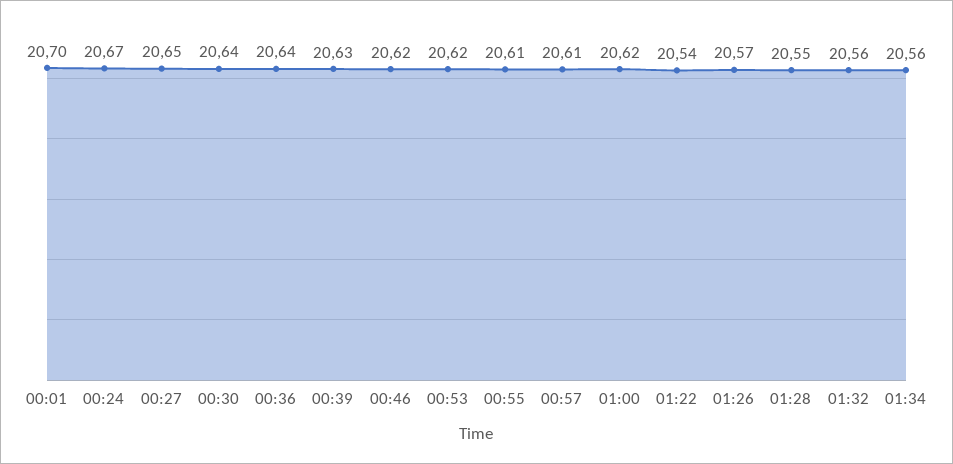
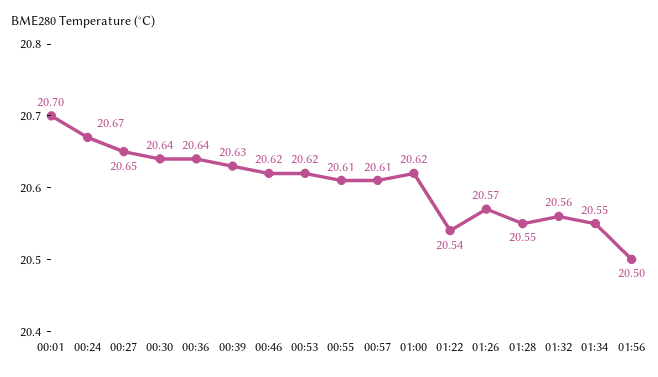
01:34: 20.56 -> 20.55
01:56: none -> 20.5

